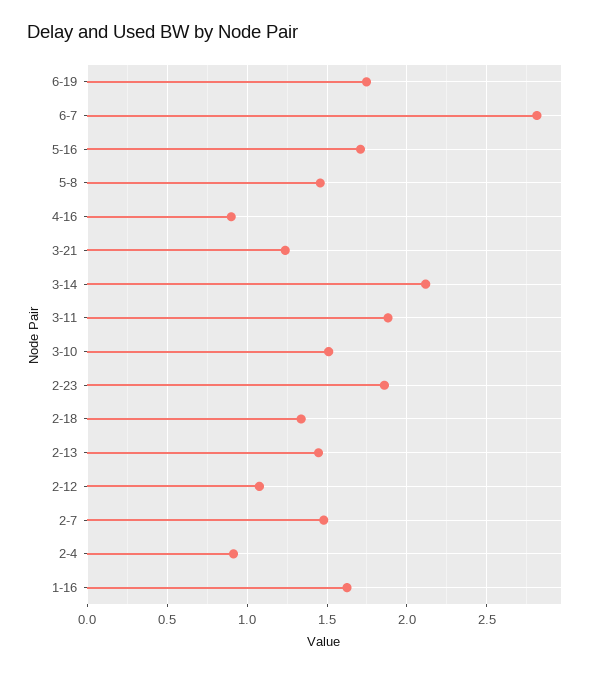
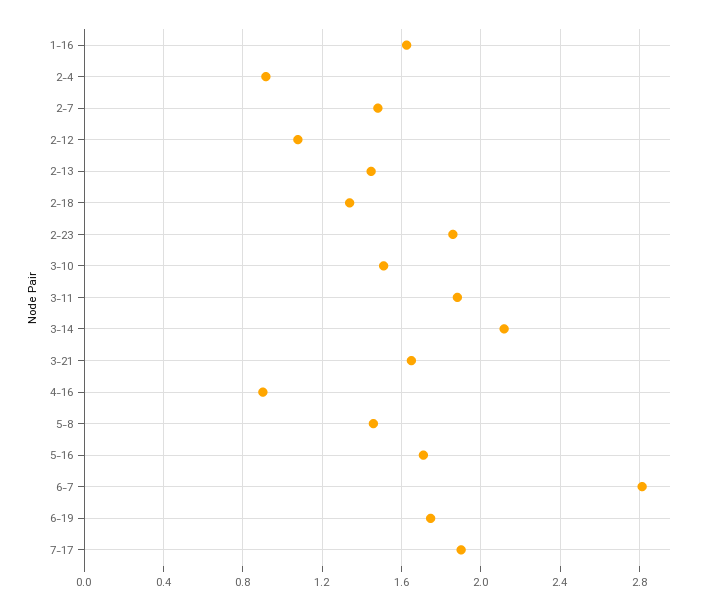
3-21: 1.25 -> 1.65
7-17: none -> 1.9

